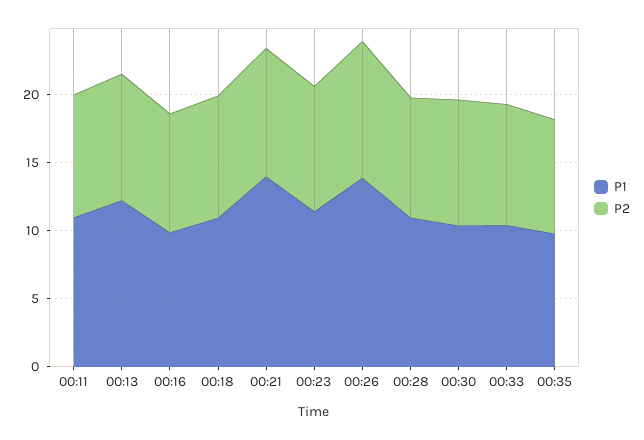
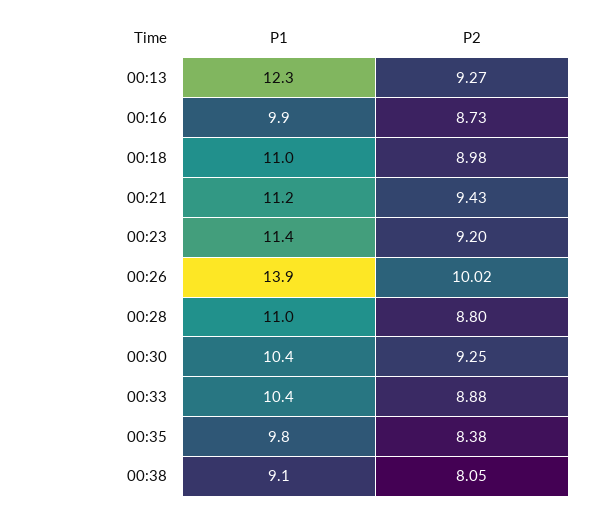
P1, 00:11: 11 -> none
P2, 00:11: 9 -> none
P1, 00:21: 14 -> 11.2
P1, 00:38: none -> 9.1
P2, 00:38: none -> 8.05

